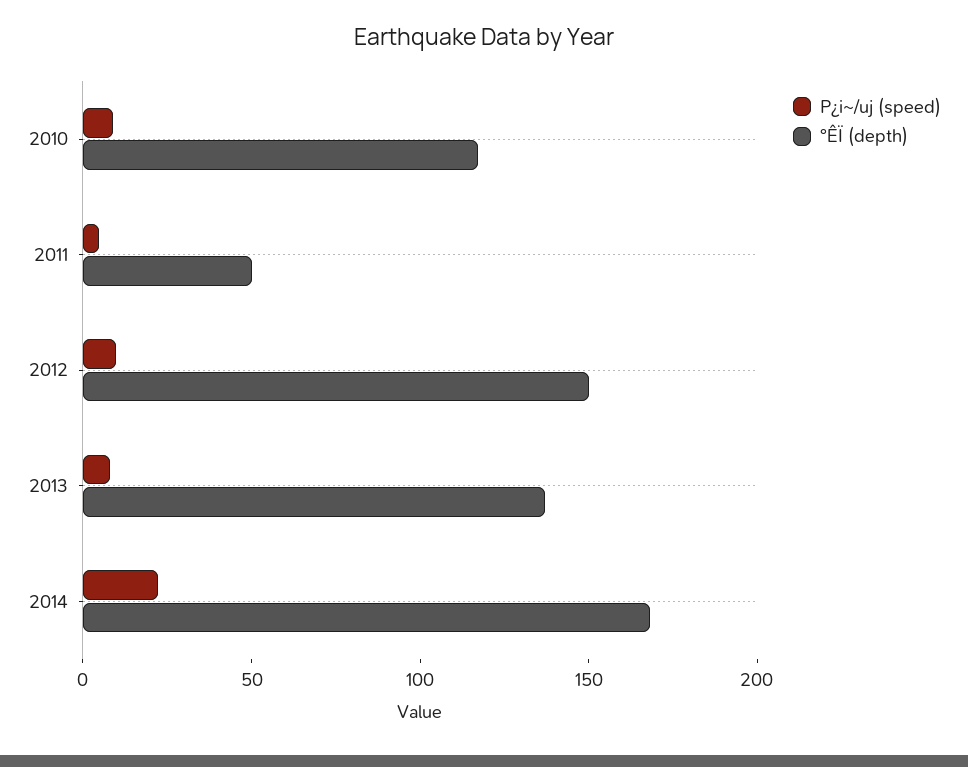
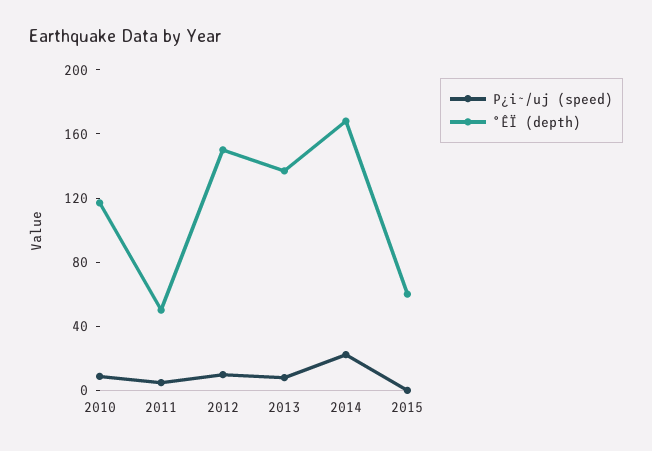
P¿i~/uj (speed), 2015: none -> 0
°ÊÏ (depth), 2015: none -> 60

